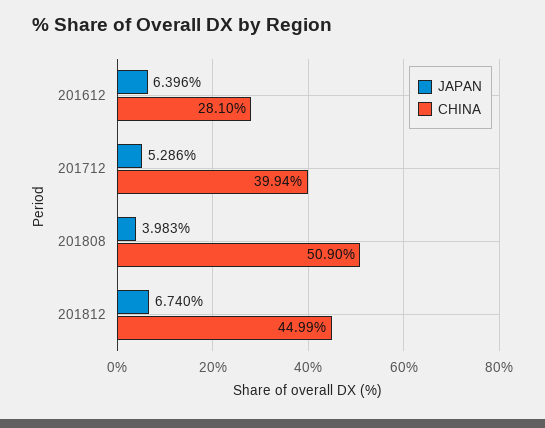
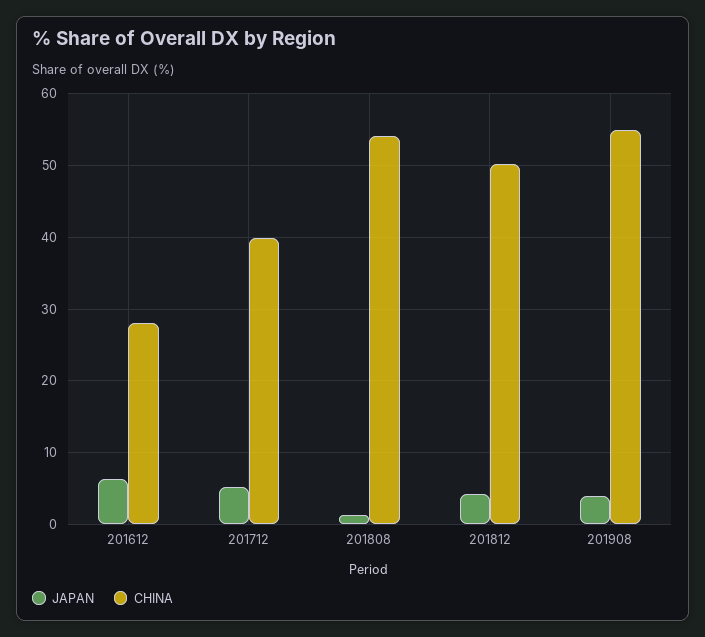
JAPAN, 201808: 3.983 -> 1
CHINA, 201808: 50.9 -> 54
JAPAN, 201812: 6.74 -> 4
CHINA, 201812: 44.99 -> 50
JAPAN, 201908: none -> 4
CHINA, 201908: none -> 55

